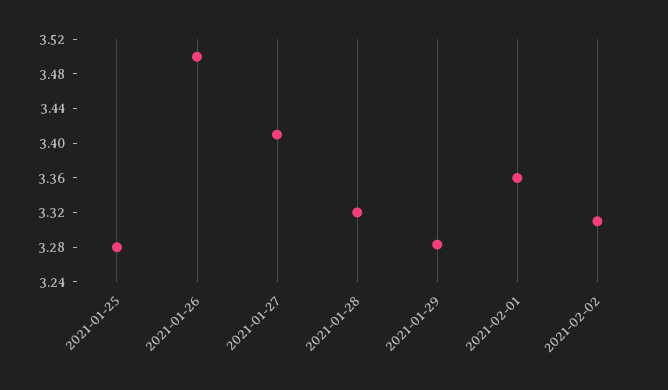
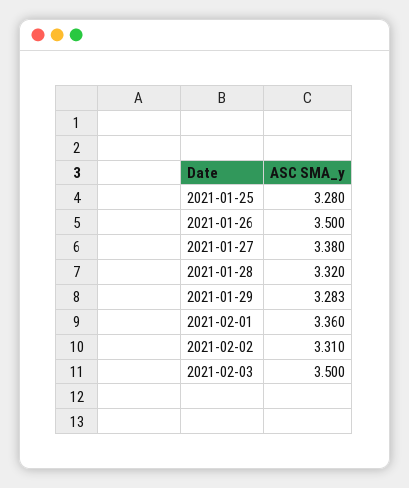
2021-01-27: 3.41 -> 3.38
2021-02-03: none -> 3.5

